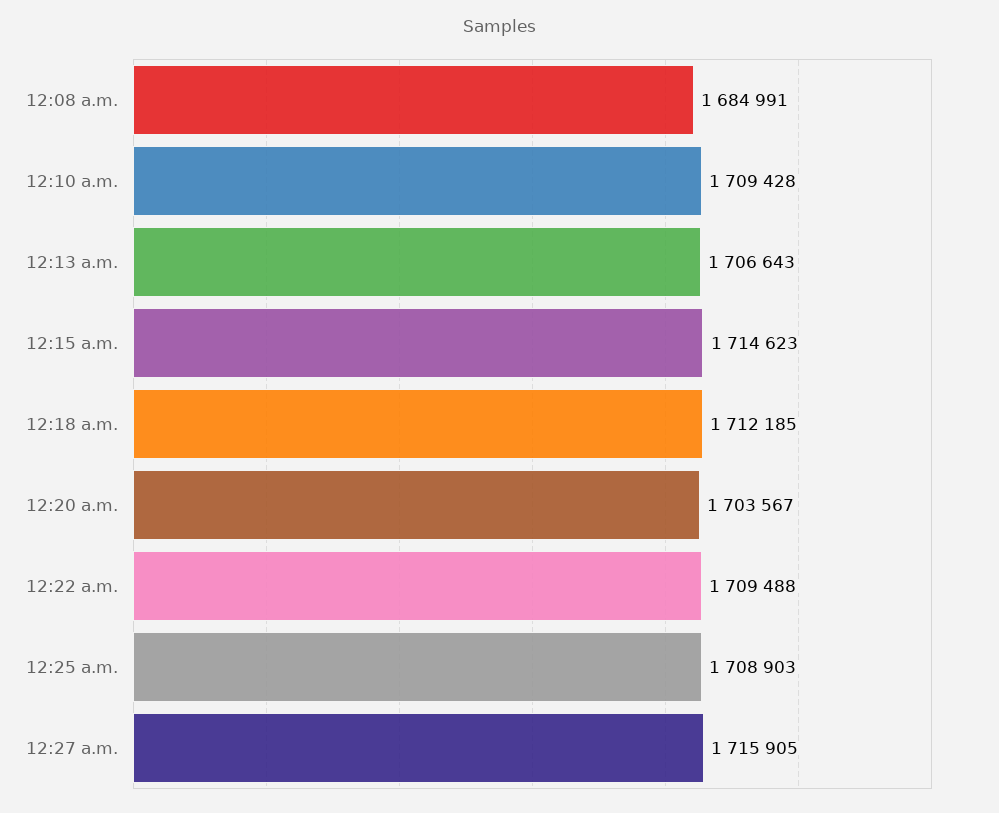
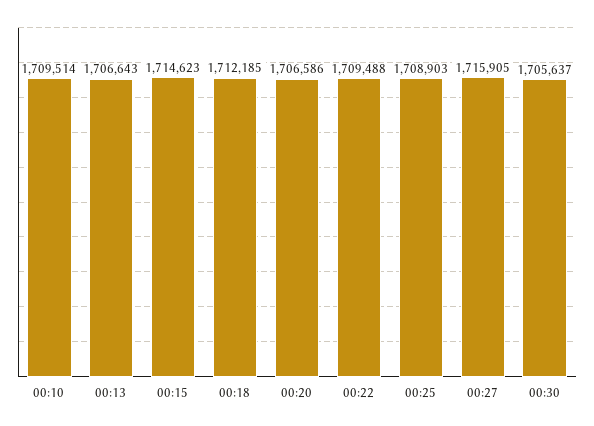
12:08 a.m.: 1684991 -> none
12:10 a.m.: 1709428 -> 1709514
12:20 a.m.: 1703567 -> 1706586
00:30: none -> 1705637

